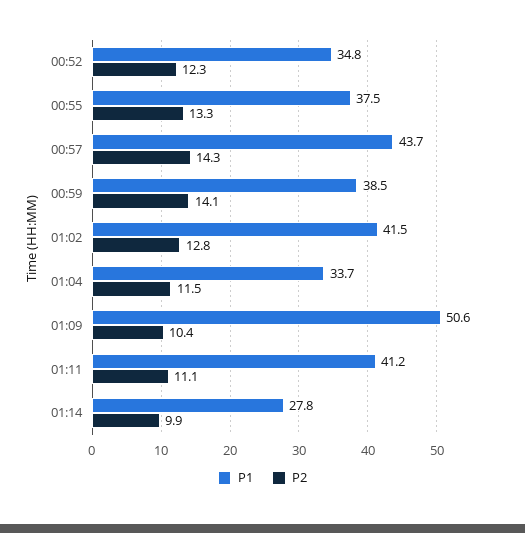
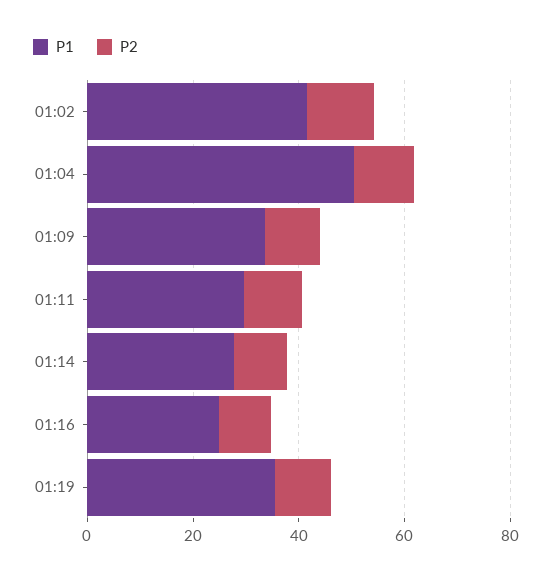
P1, 00:52: 34.8 -> none
P2, 00:52: 12.3 -> none
P1, 00:55: 37.5 -> none
P2, 00:55: 13.3 -> none
P1, 00:57: 43.7 -> none
P2, 00:57: 14.3 -> none
P1, 00:59: 38.5 -> none
P2, 00:59: 14.1 -> none
P1, 01:04: 33.7 -> 50
P1, 01:09: 50.6 -> 35
P1, 01:11: 41.2 -> 30
P1, 01:16: none -> 25
P2, 01:16: none -> 10
P1, 01:19: none -> 35
P2, 01:19: none -> 10

